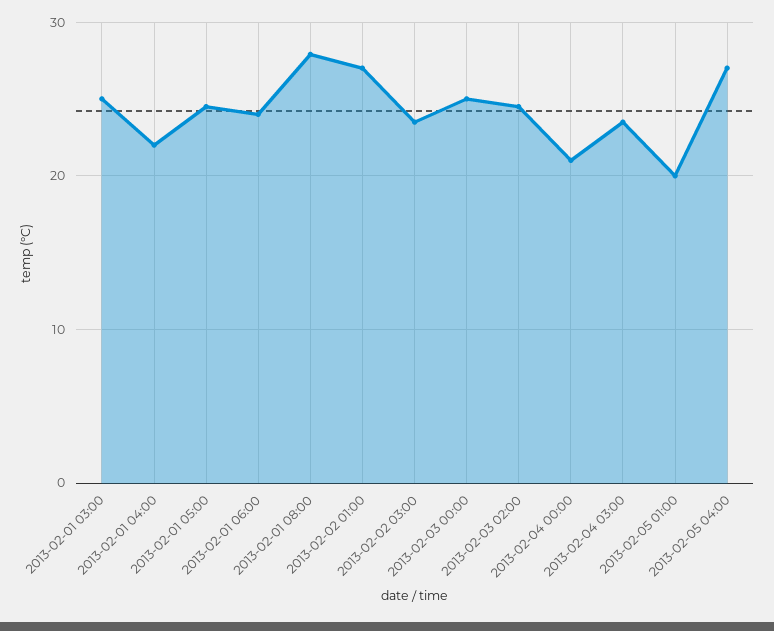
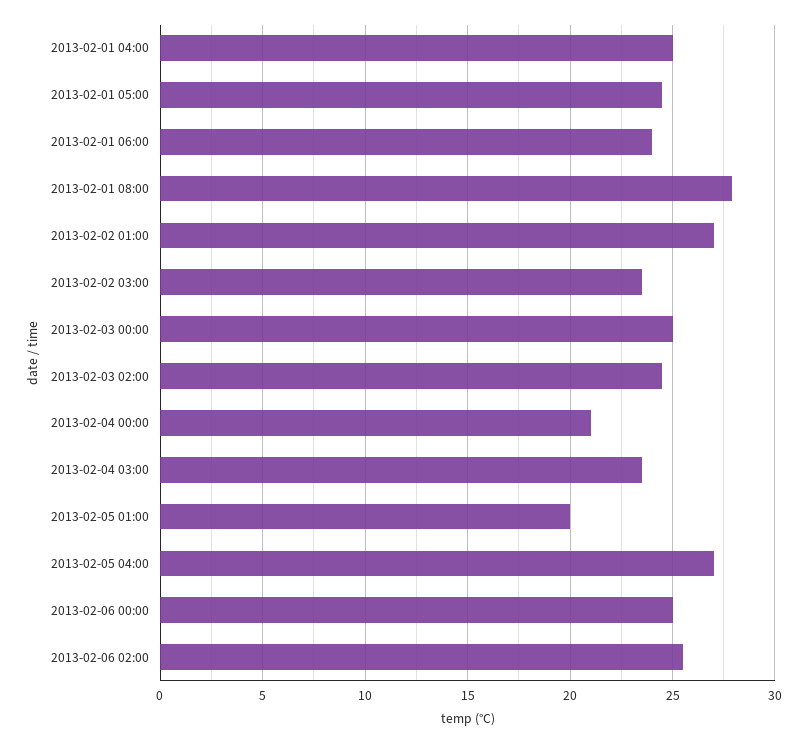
2013-02-01 03:00: 25 -> none
2013-02-01 04:00: 22 -> 25
2013-02-06 00:00: none -> 25
2013-02-06 02:00: none -> 25.5

